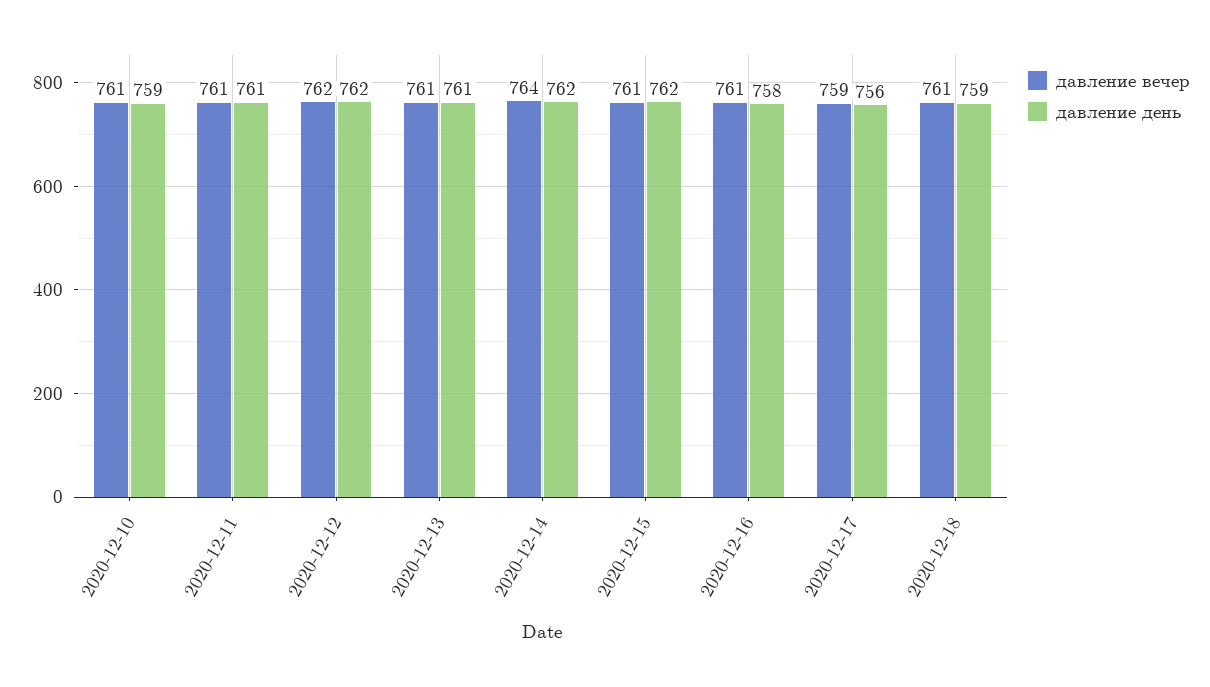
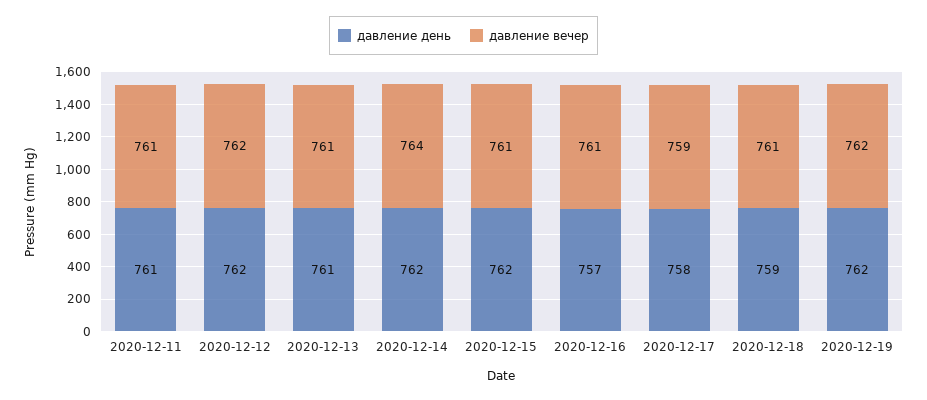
давление вечер, 2020-12-10: 761 -> none
давление день, 2020-12-10: 759 -> none
давление день, 2020-12-16: 758 -> 757
давление день, 2020-12-17: 756 -> 758
давление день, 2020-12-19: none -> 762
давление вечер, 2020-12-19: none -> 762

